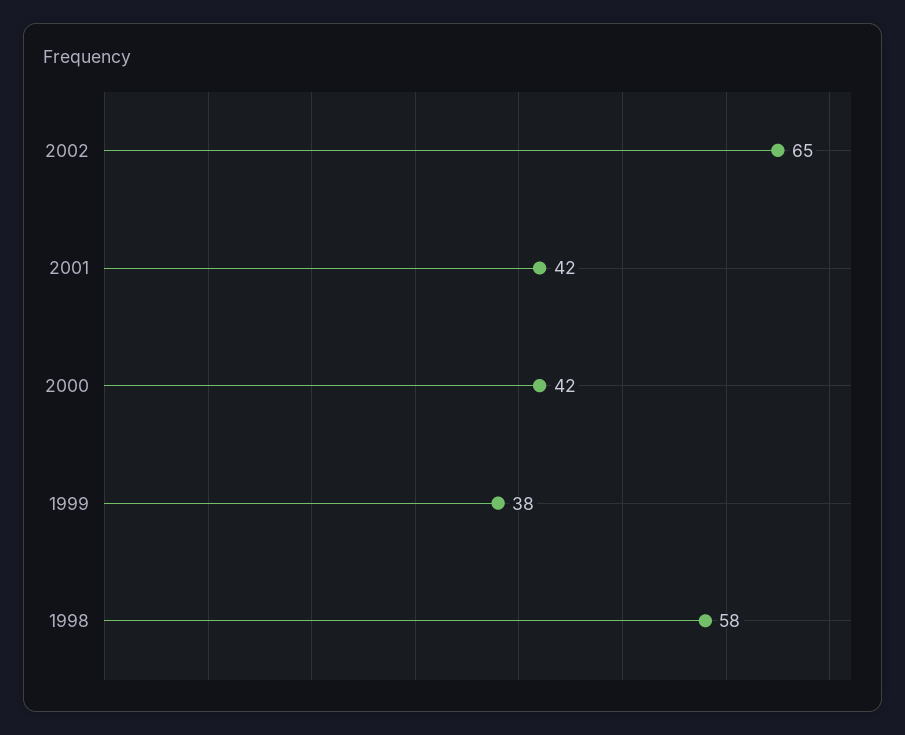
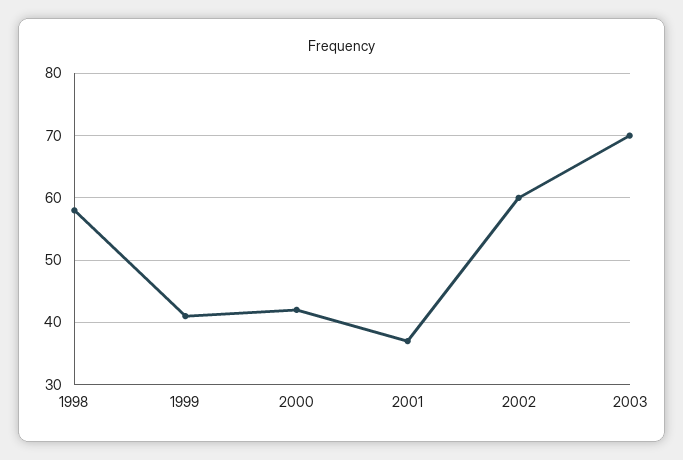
2002: 65 -> 60
2001: 42 -> 37
1999: 38 -> 41
2003: none -> 70

